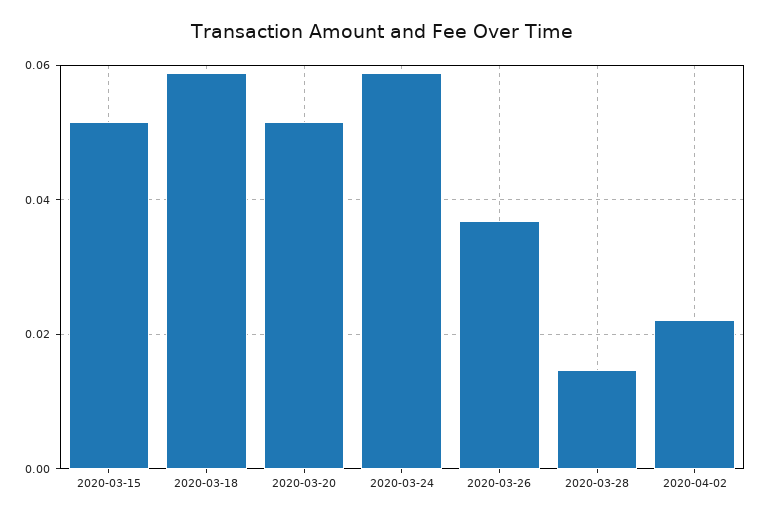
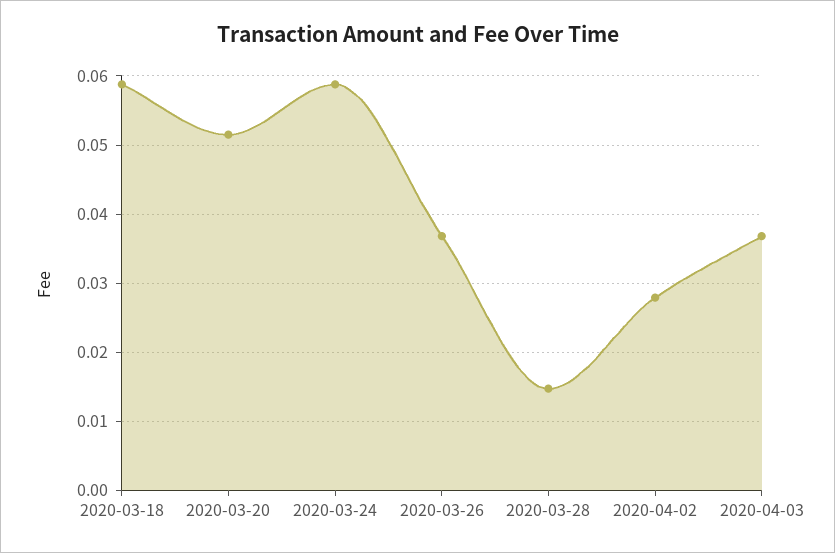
2020-03-15: 0.052 -> none
2020-04-02: 0.022 -> 0.028
2020-04-03: none -> 0.037

